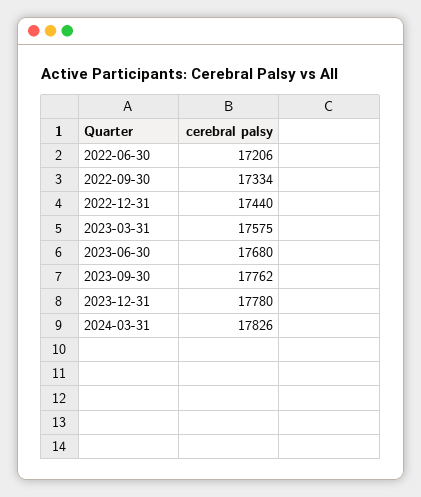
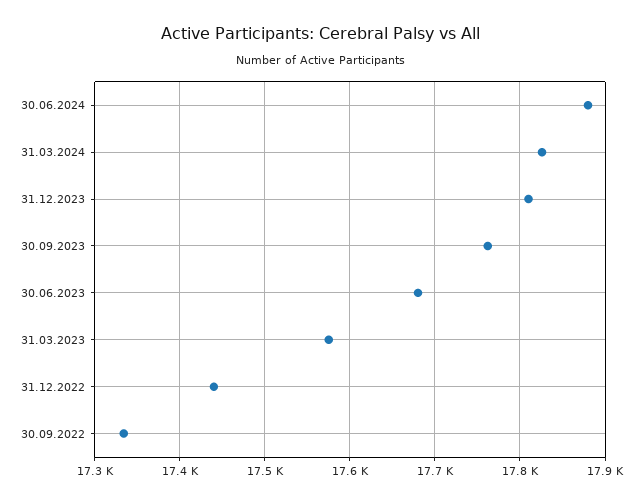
2022-06-30: 17206 -> none
2023-12-31: 17780 -> 17810
30.06.2024: none -> 17880

